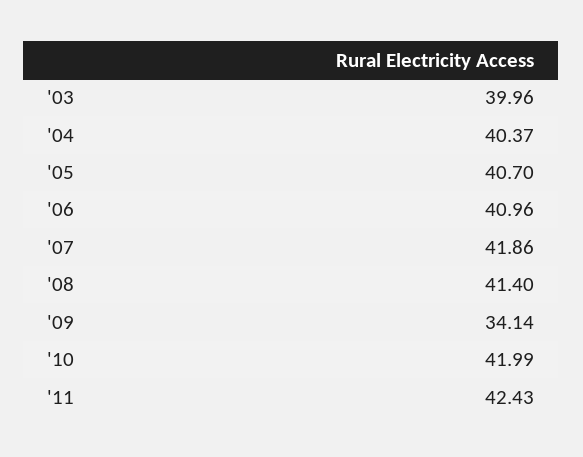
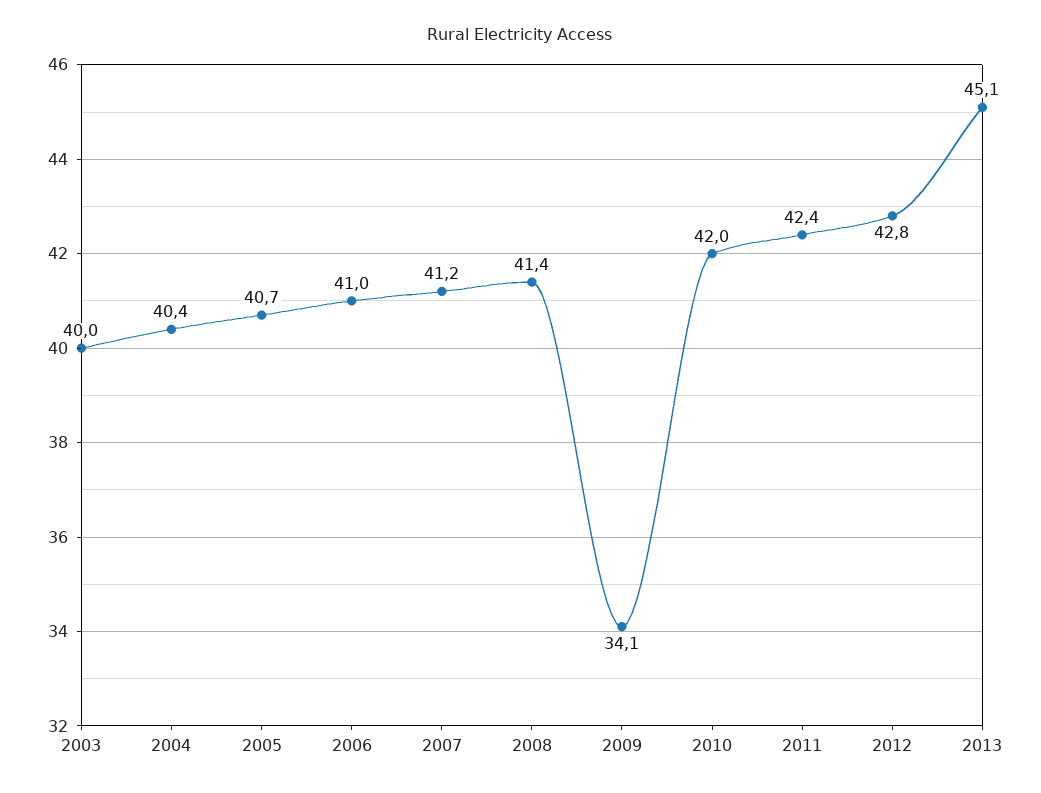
'07: 41.86 -> 41.2
2012: none -> 42.8
2013: none -> 45.1

